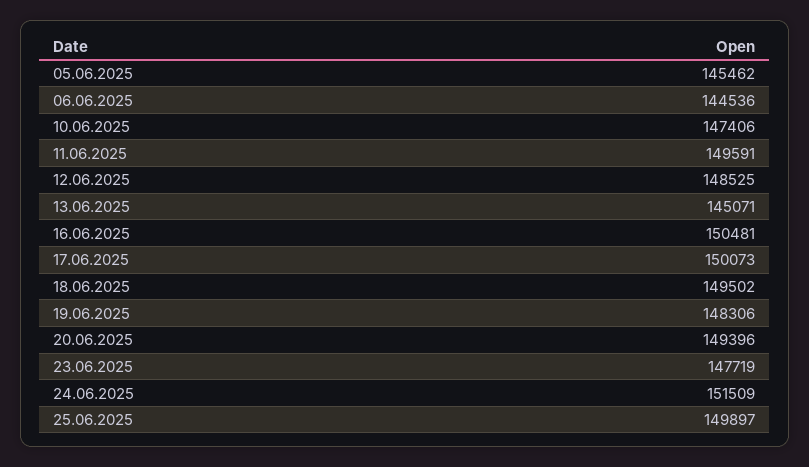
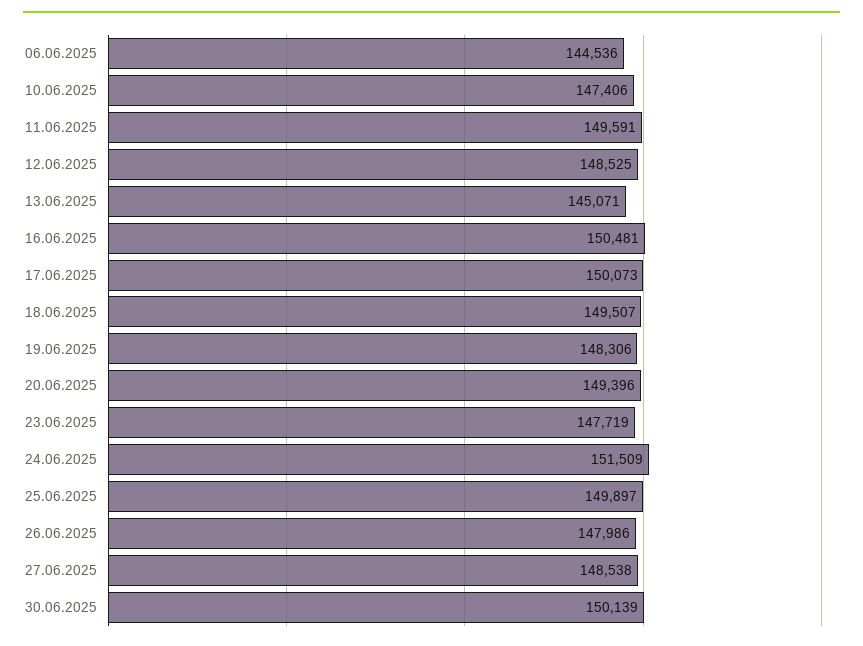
05.06.2025: 145462 -> none
18.06.2025: 149502 -> 149507
26.06.2025: none -> 147986
27.06.2025: none -> 148538
30.06.2025: none -> 150139

